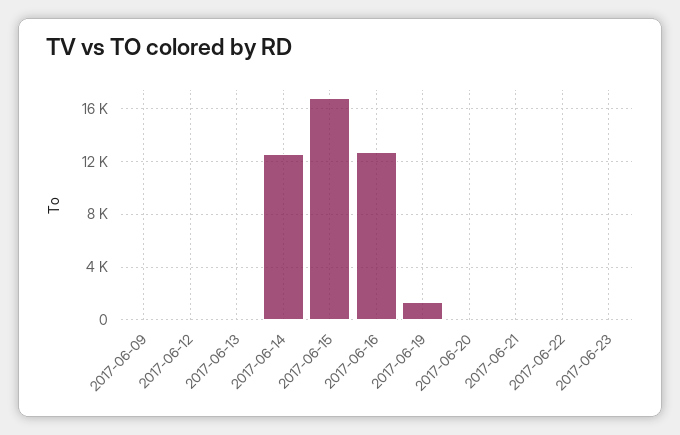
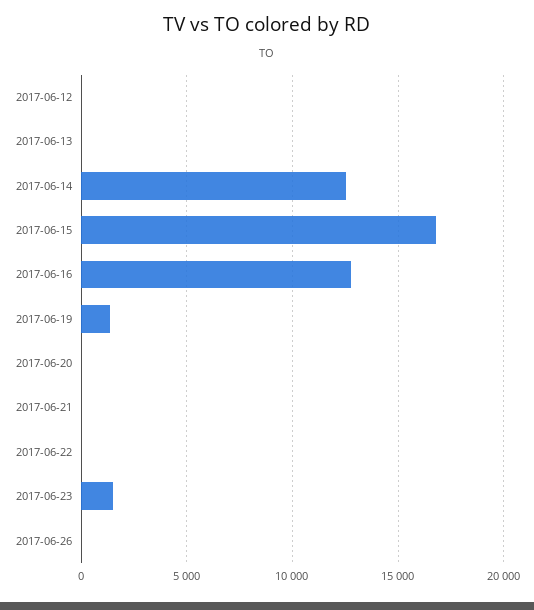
2017-06-09: 0 -> none
2017-06-23: 0 -> 1500
2017-06-26: none -> 0

